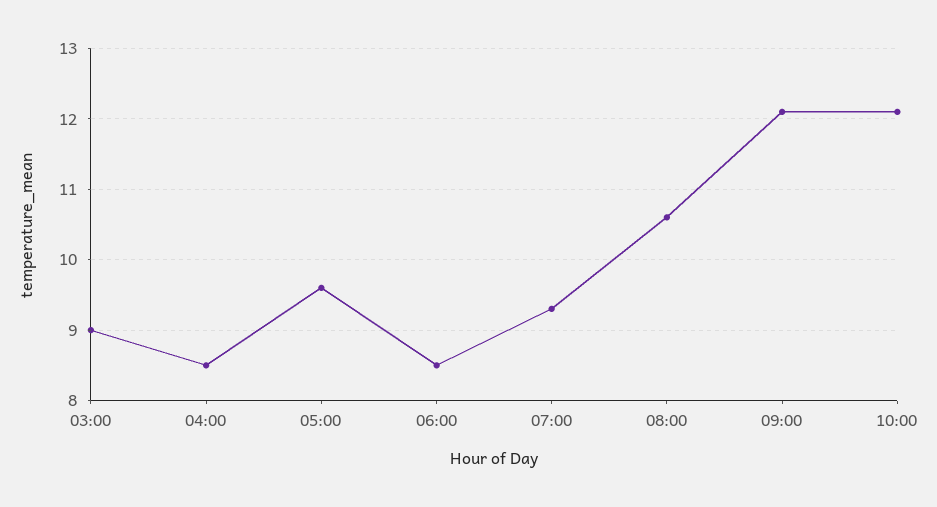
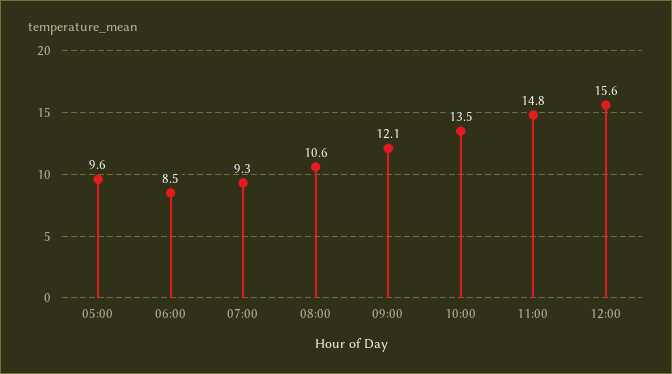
03:00: 9 -> none
04:00: 8.5 -> none
10:00: 12.1 -> 13.5
11:00: none -> 14.8
12:00: none -> 15.6

